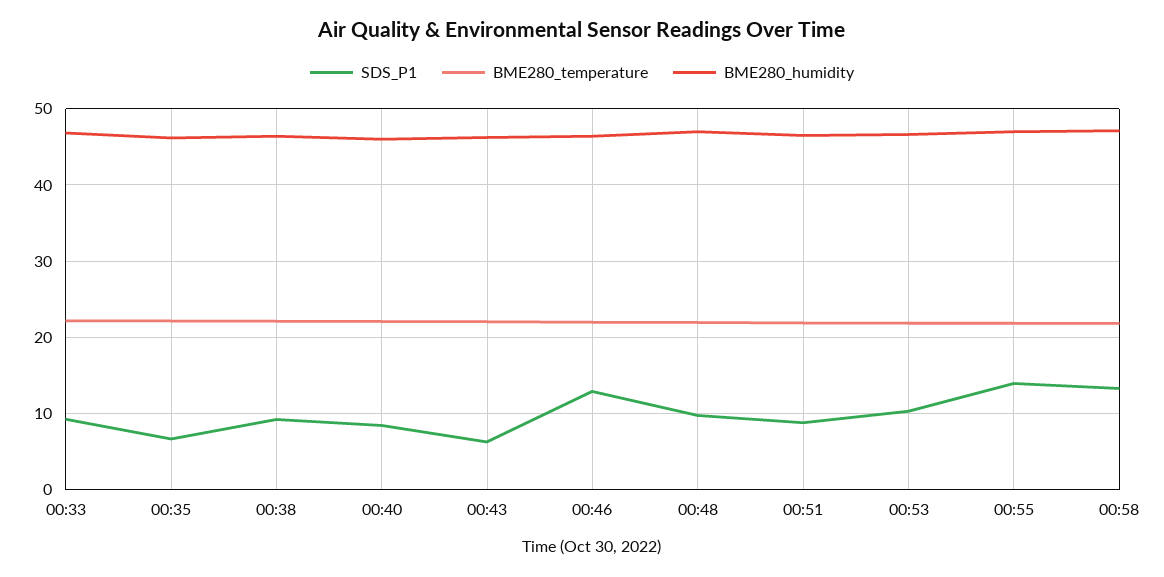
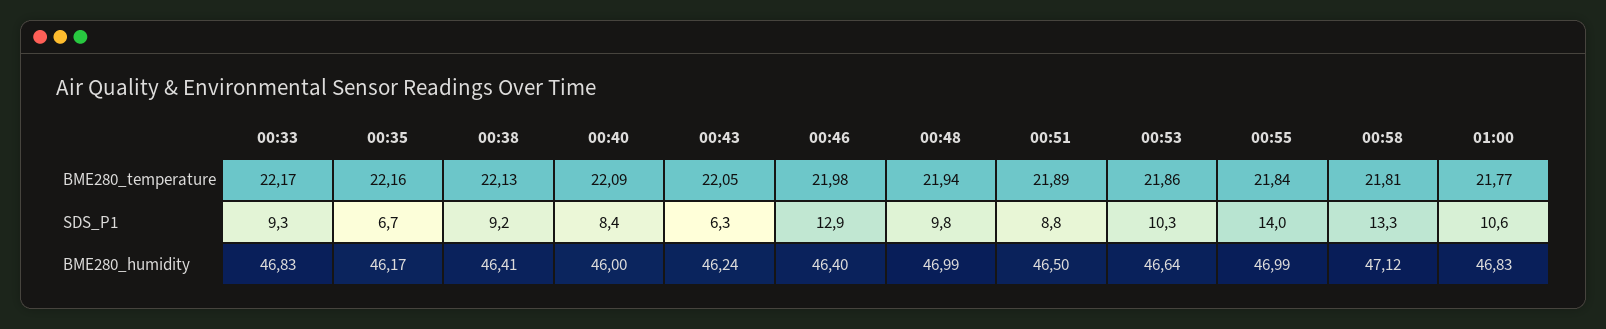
BME280_temperature, 01:00: none -> 21.77
SDS_P1, 01:00: none -> 10.6
BME280_humidity, 01:00: none -> 46.83

